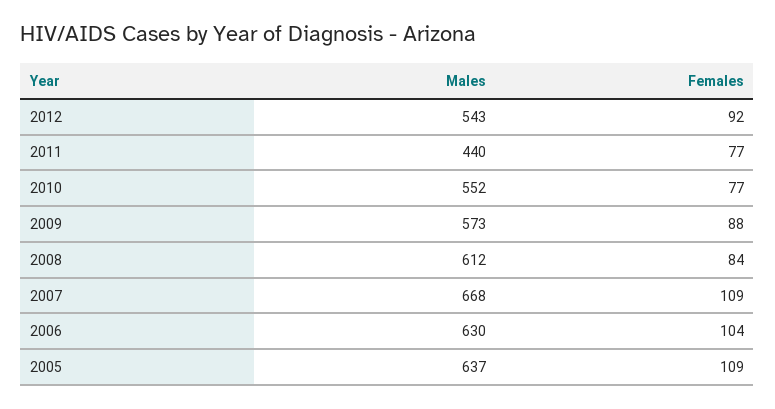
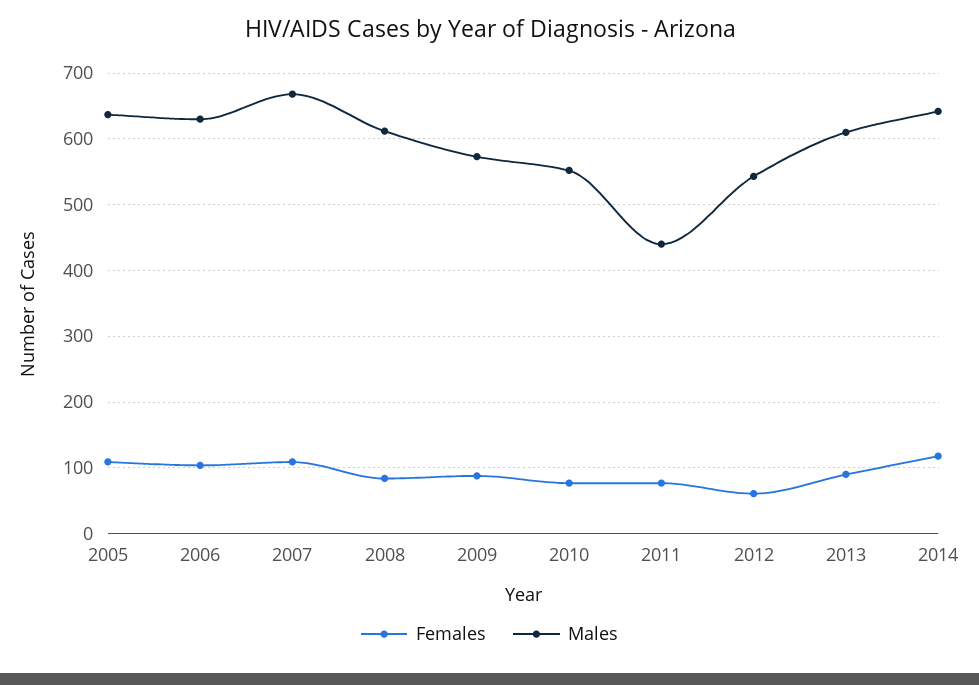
Females, 2012: 92 -> 60
Females, 2013: none -> 90
Males, 2013: none -> 610
Females, 2014: none -> 120
Males, 2014: none -> 640

